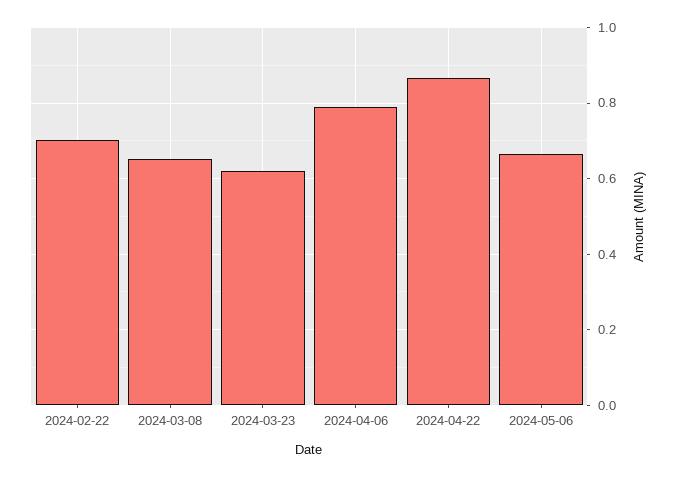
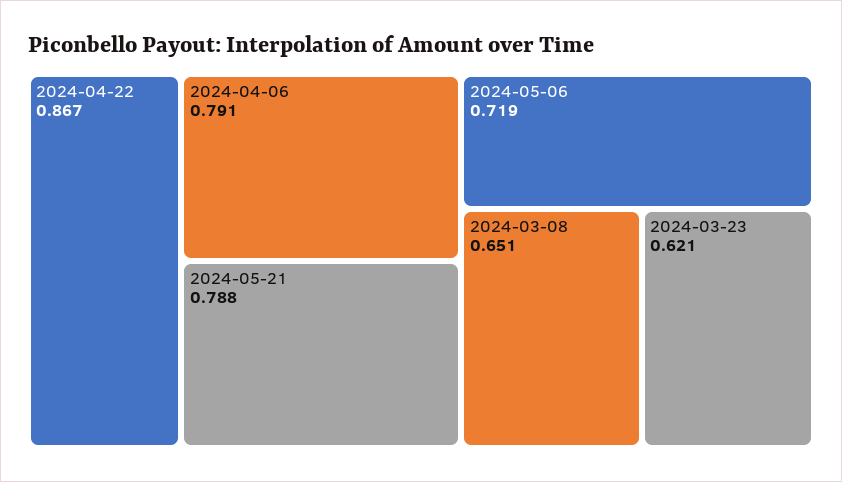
2024-02-22: 0.7 -> none
2024-05-06: 0.66 -> 0.719
2024-05-21: none -> 0.788

